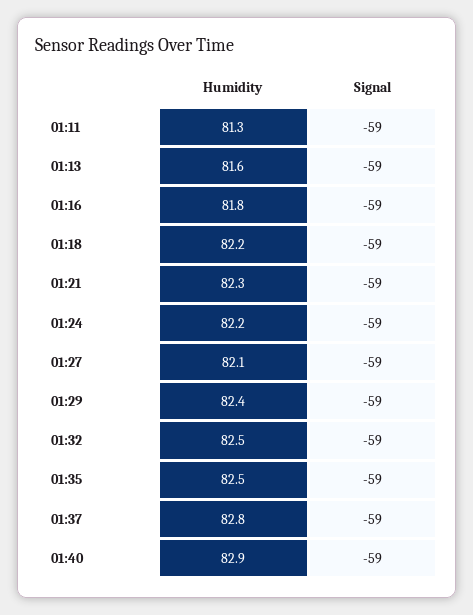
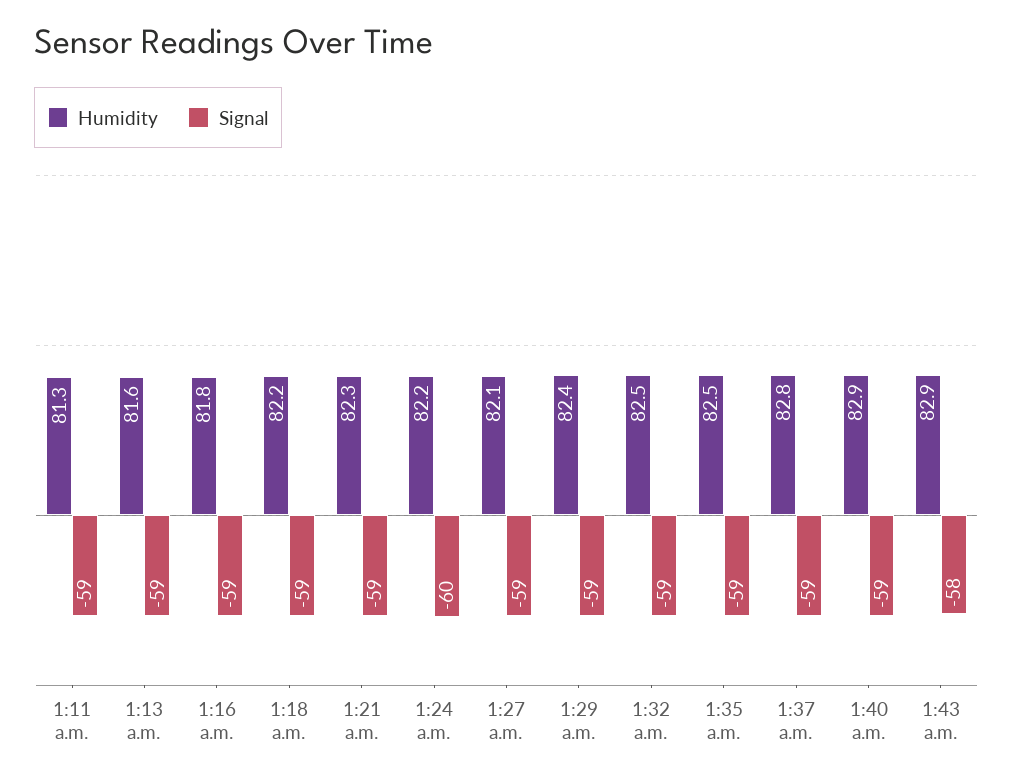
Signal, 01:24: -59 -> -60
Humidity, 1:43 a.m.: none -> 82.9
Signal, 1:43 a.m.: none -> -58

